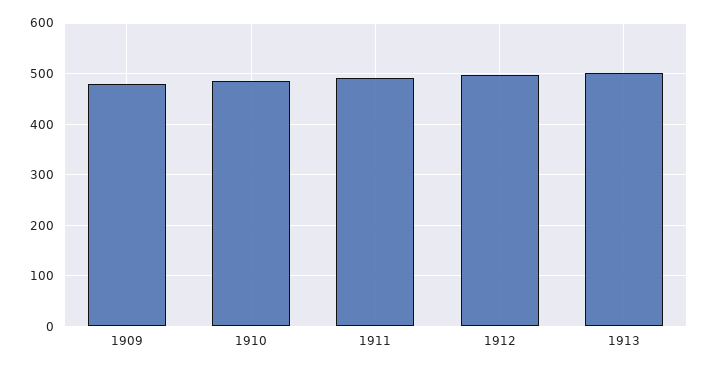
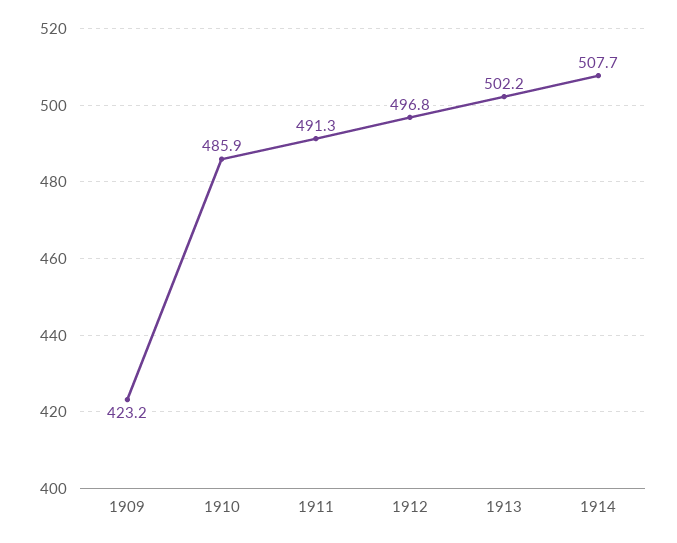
1909: 480 -> 423.2
1914: none -> 507.7

